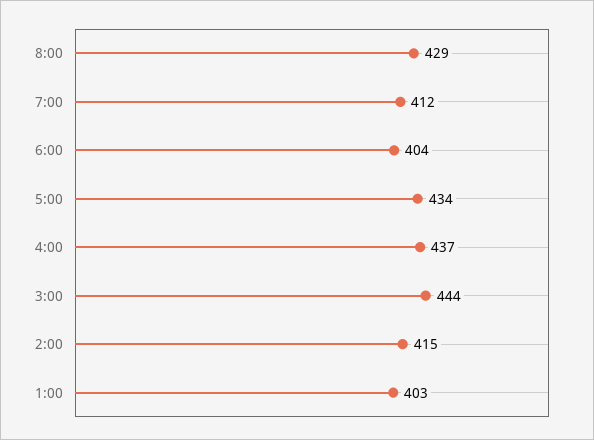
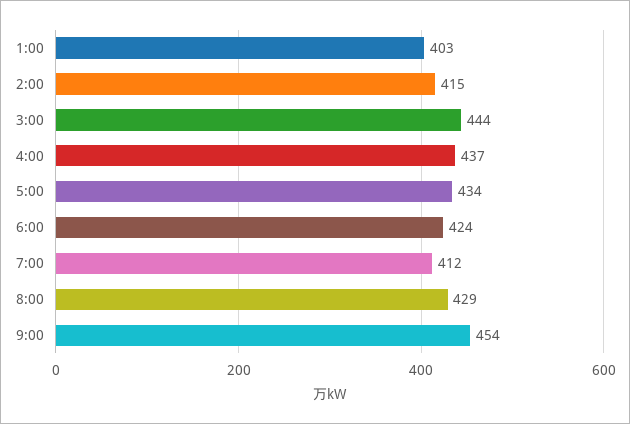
6:00: 404 -> 424
9:00: none -> 454

